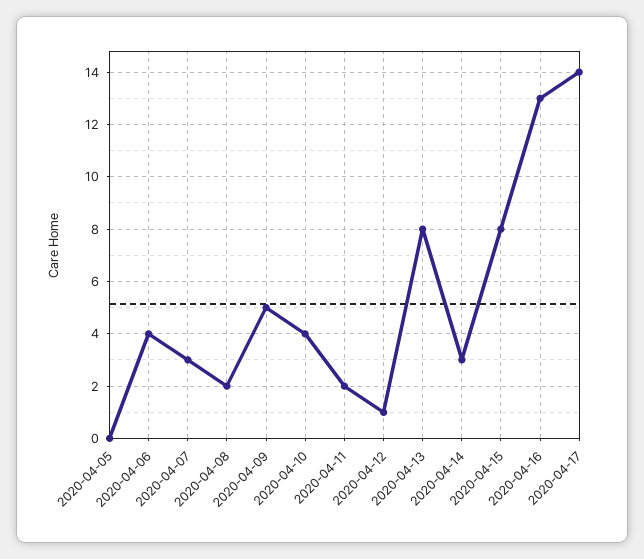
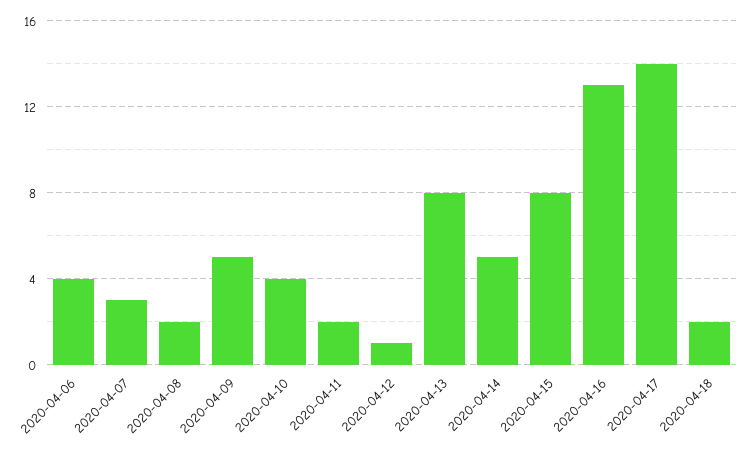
2020-04-05: 0 -> none
2020-04-14: 3 -> 5
2020-04-18: none -> 2

